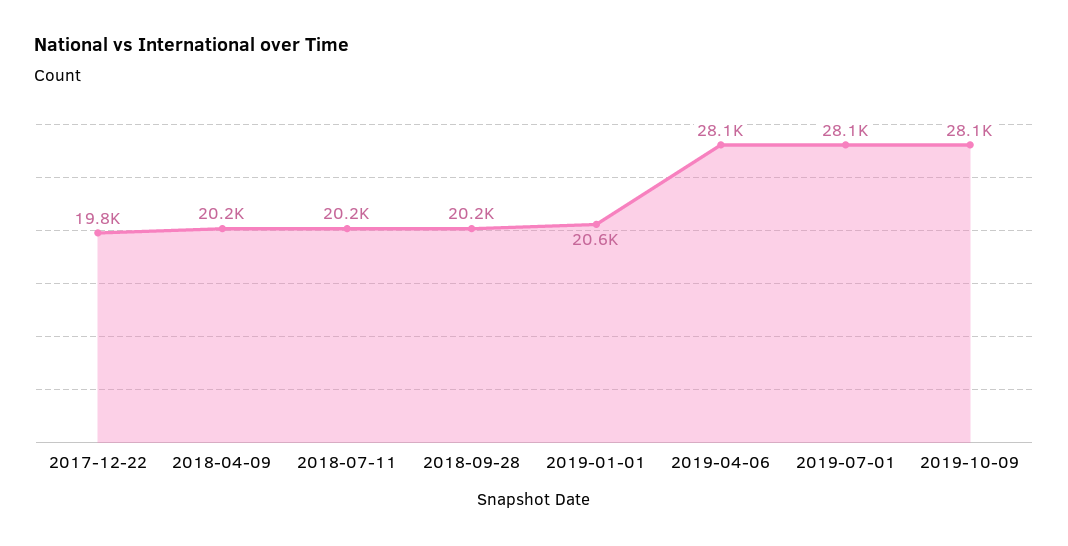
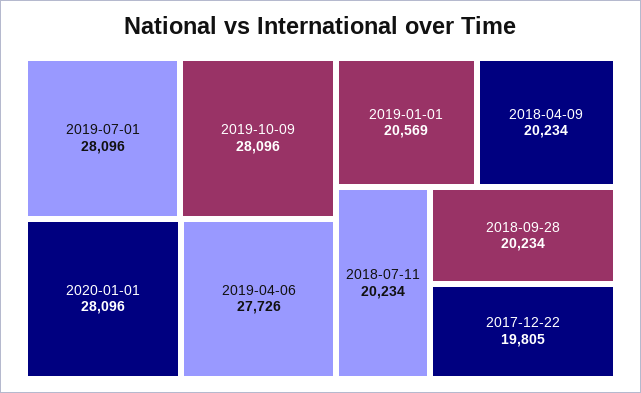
2019-04-06: 28100 -> 27726
2020-01-01: none -> 28096

